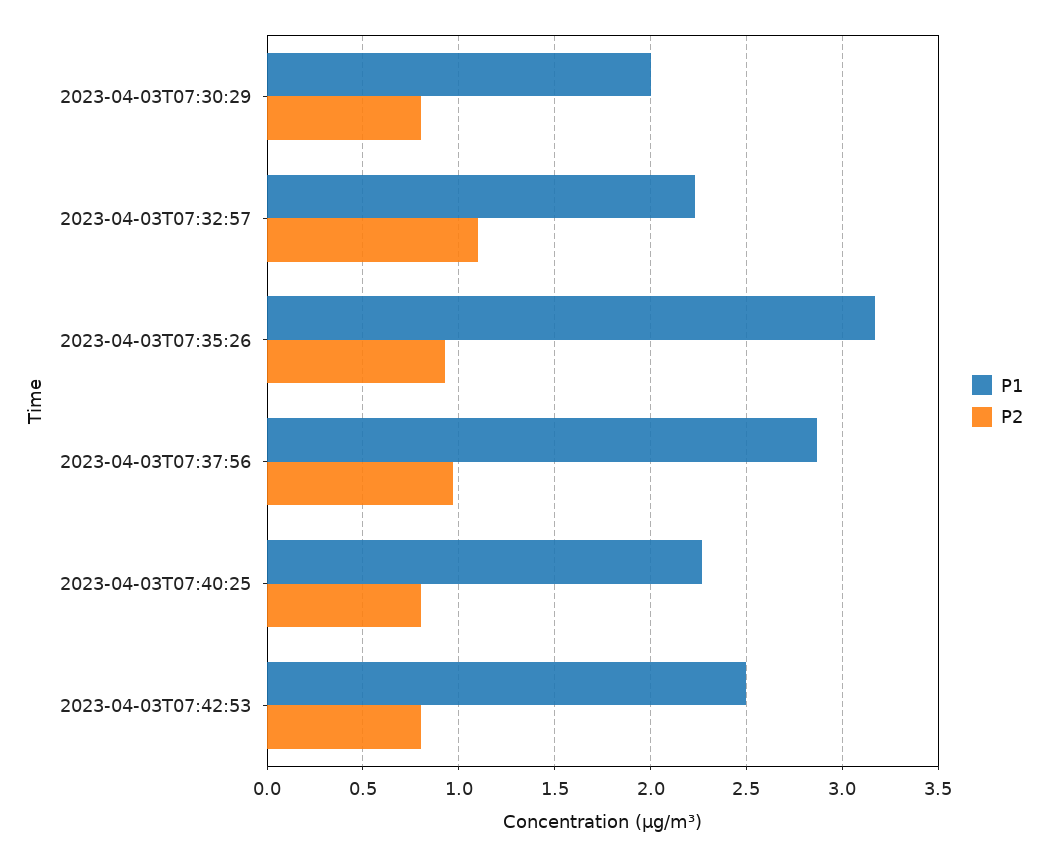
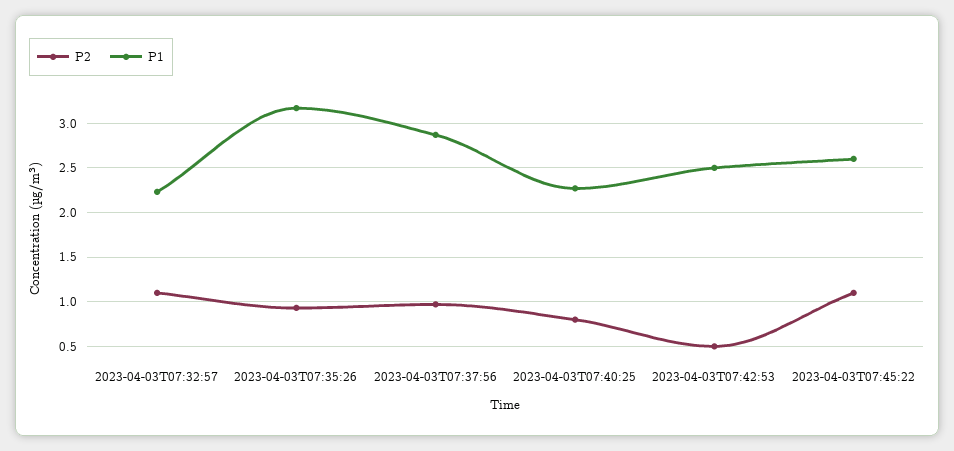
P1, 2023-04-03T07:30:29: 2 -> none
P2, 2023-04-03T07:30:29: 0.8 -> none
P2, 2023-04-03T07:42:53: 0.8 -> 0.5
P2, 2023-04-03T07:45:22: none -> 1.1
P1, 2023-04-03T07:45:22: none -> 2.6

